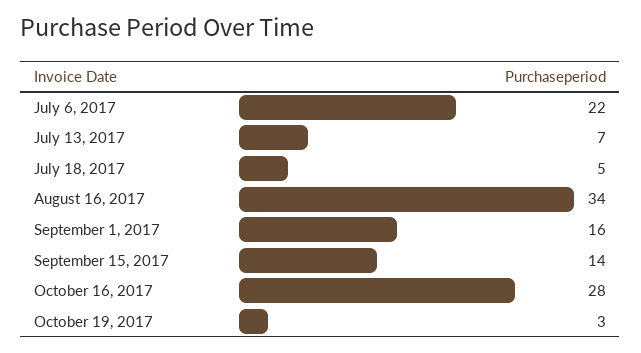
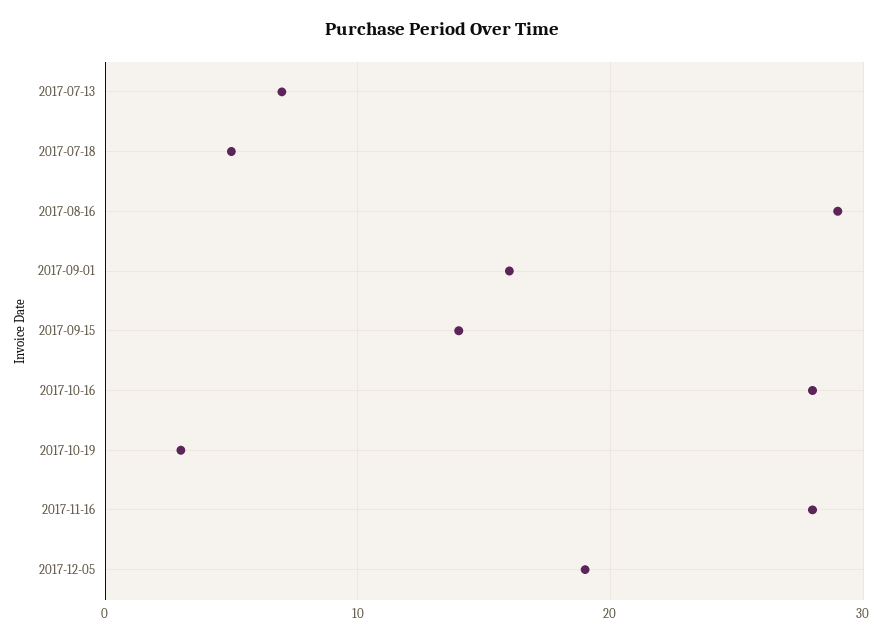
July 6, 2017: 22 -> none
August 16, 2017: 34 -> 29
2017-11-16: none -> 28
2017-12-05: none -> 19

